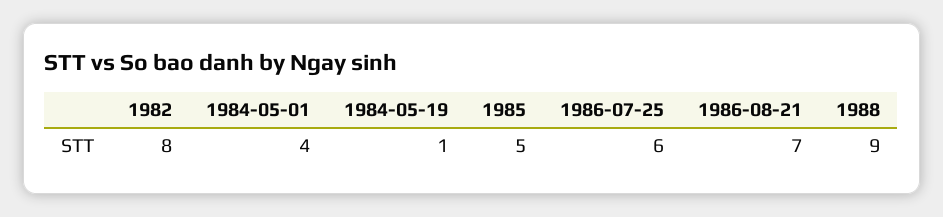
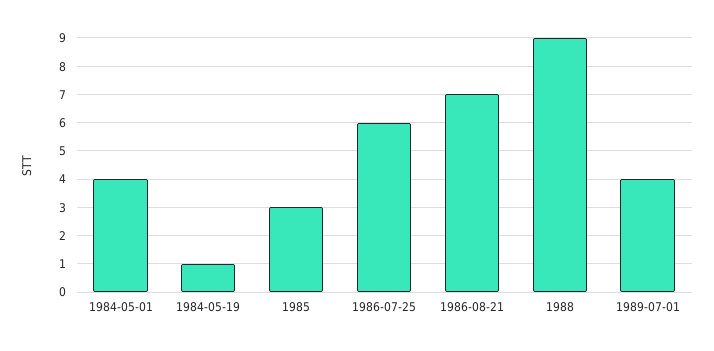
1982: 8 -> none
1985: 5 -> 3
1989-07-01: none -> 4

